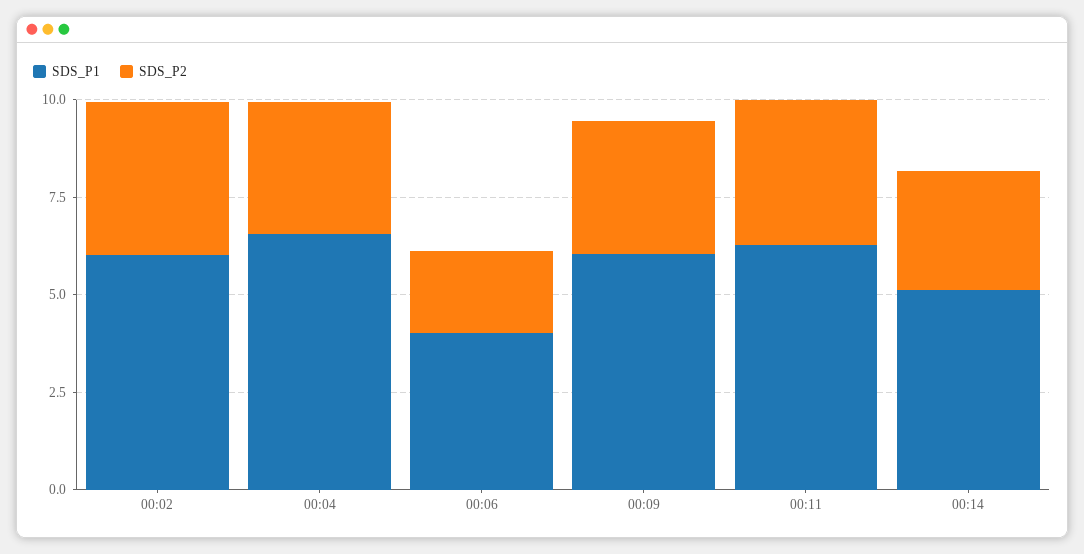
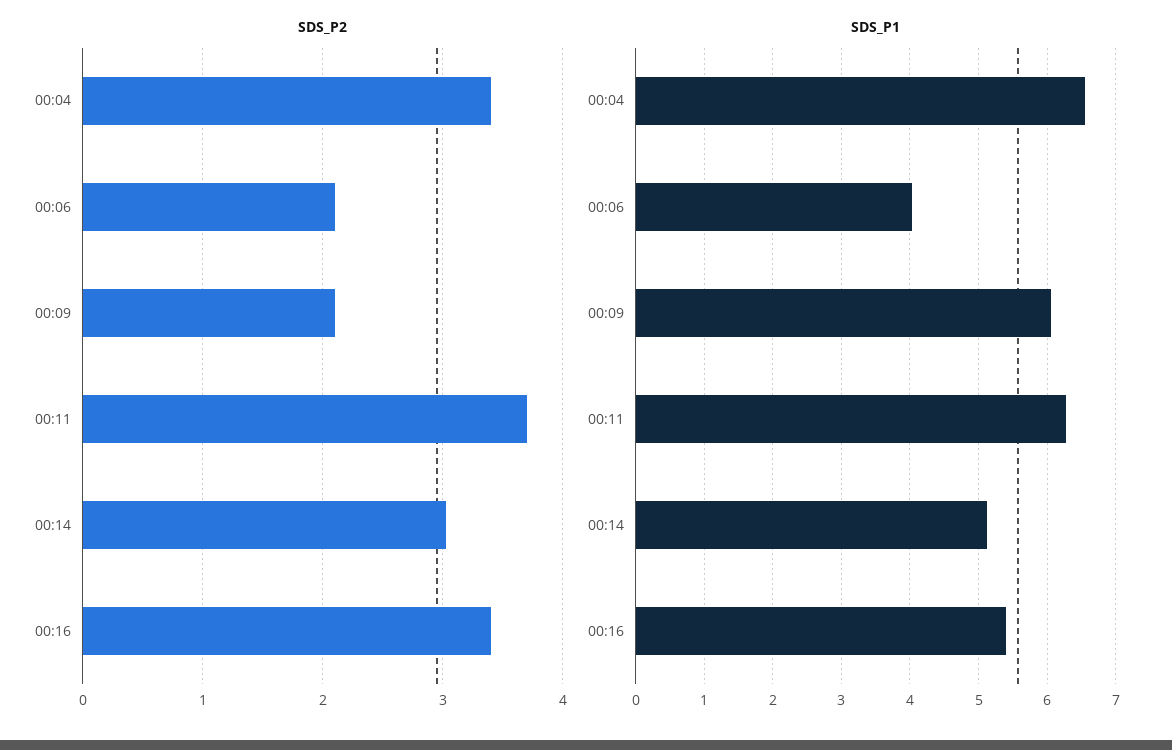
SDS_P1, 00:02: 6 -> none
SDS_P2, 00:02: 4 -> none
SDS_P2, 00:09: 3.5 -> 2.1
SDS_P2, 00:16: none -> 3.4
SDS_P1, 00:16: none -> 5.4

